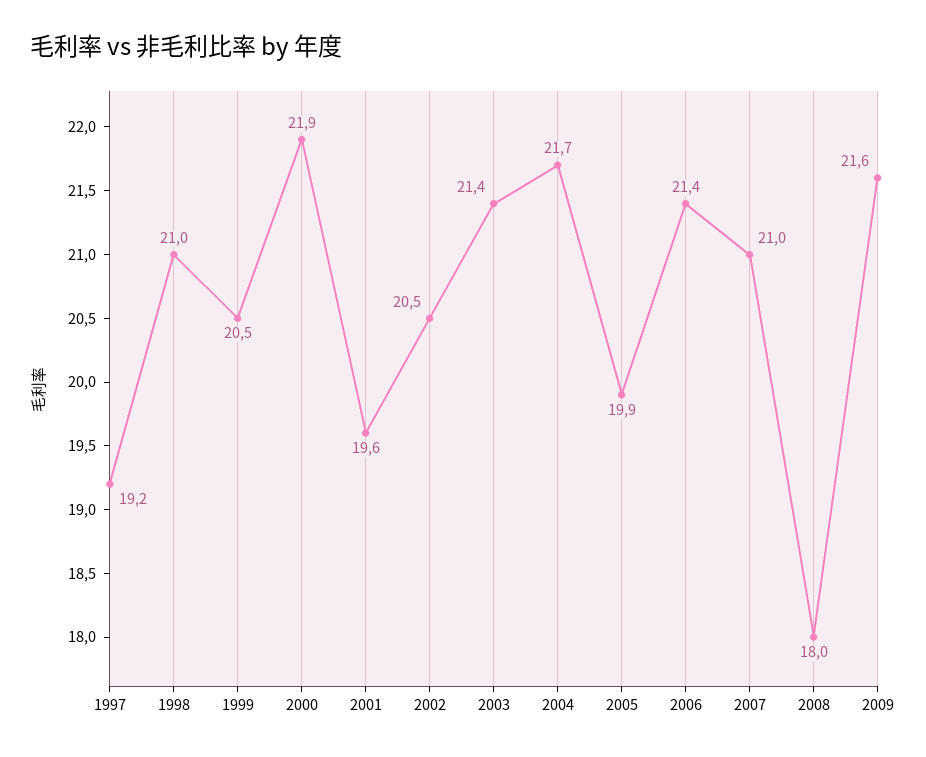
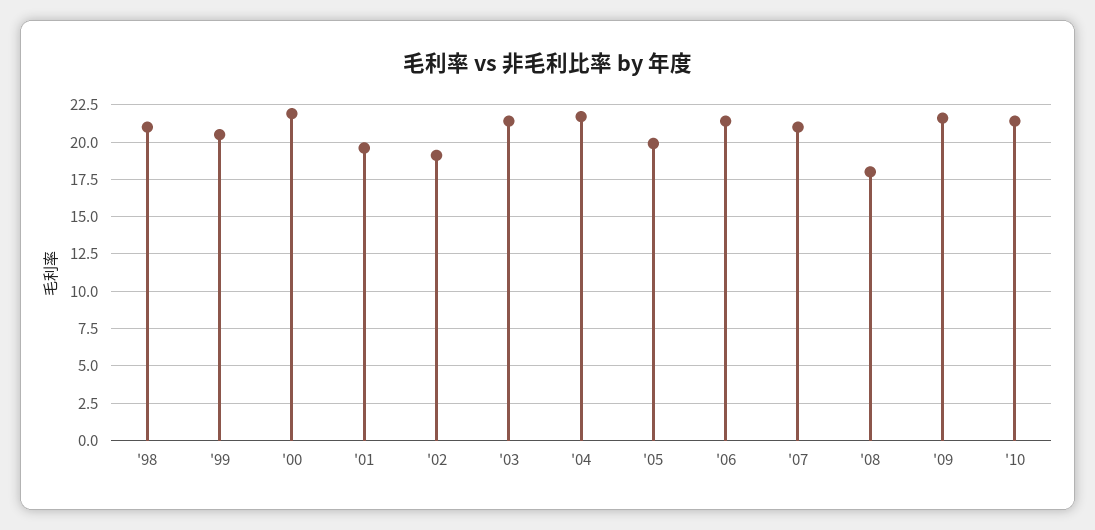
1997: 19.2 -> none
2002: 20.5 -> 19
'10: none -> 21.5

